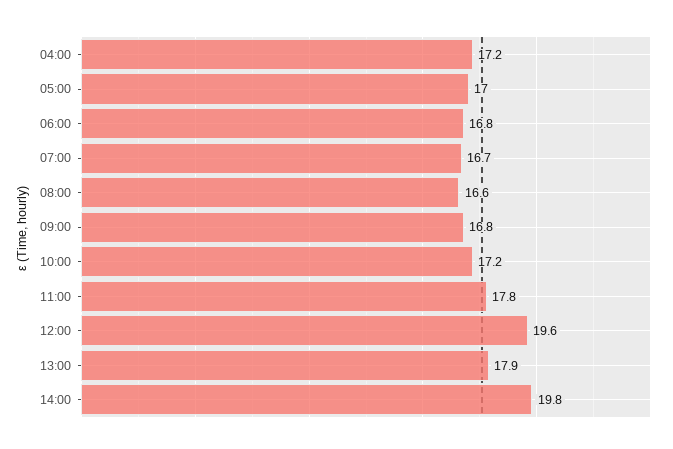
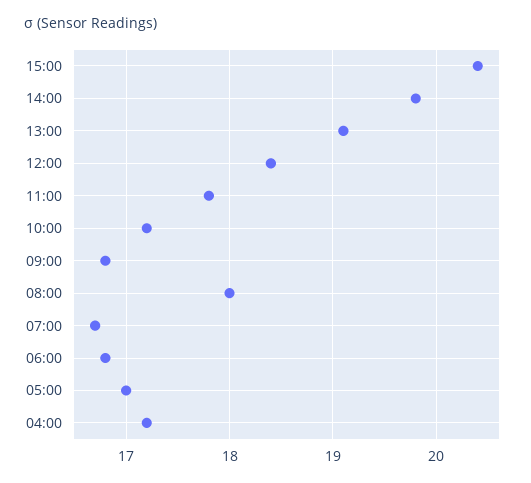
08:00: 16.6 -> 18
12:00: 19.6 -> 18.4
13:00: 17.9 -> 19.1
15:00: none -> 20.4

